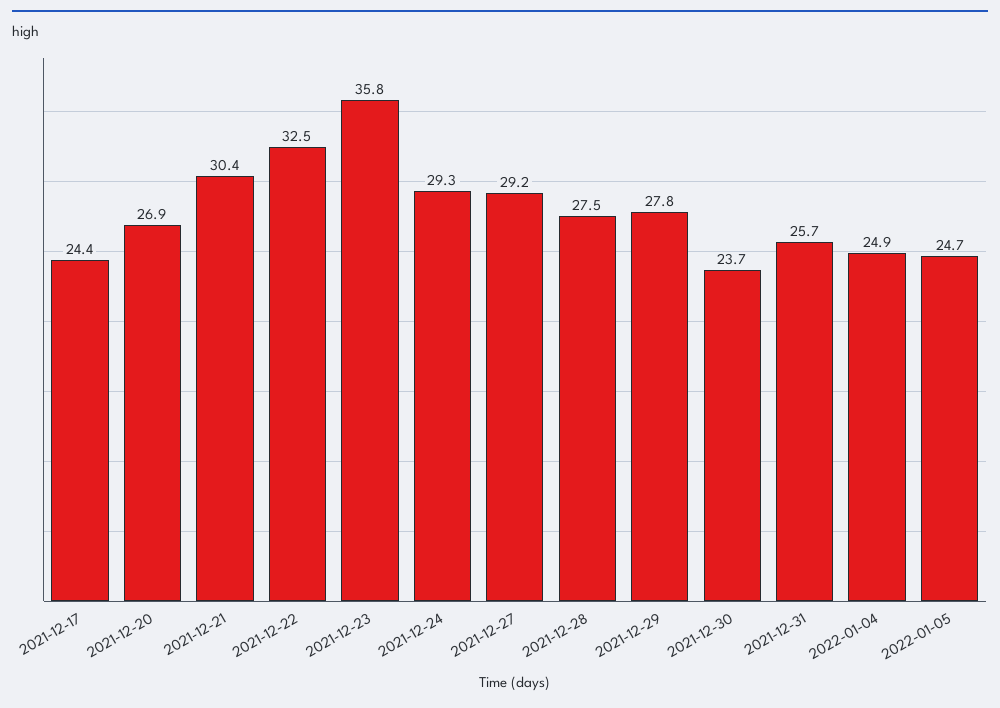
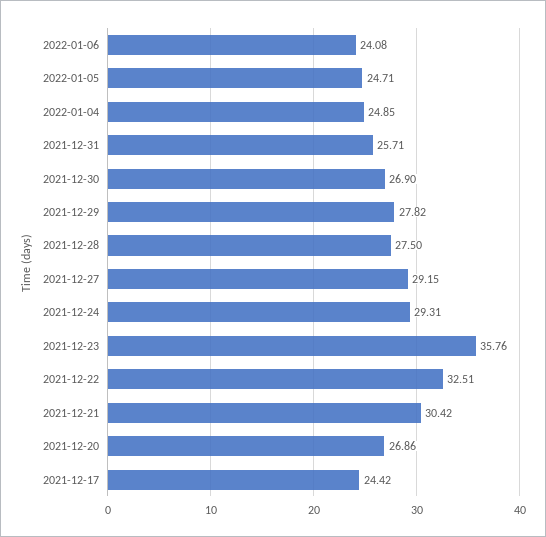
2021-12-30: 23.7 -> 26.9
2022-01-06: none -> 24.08

